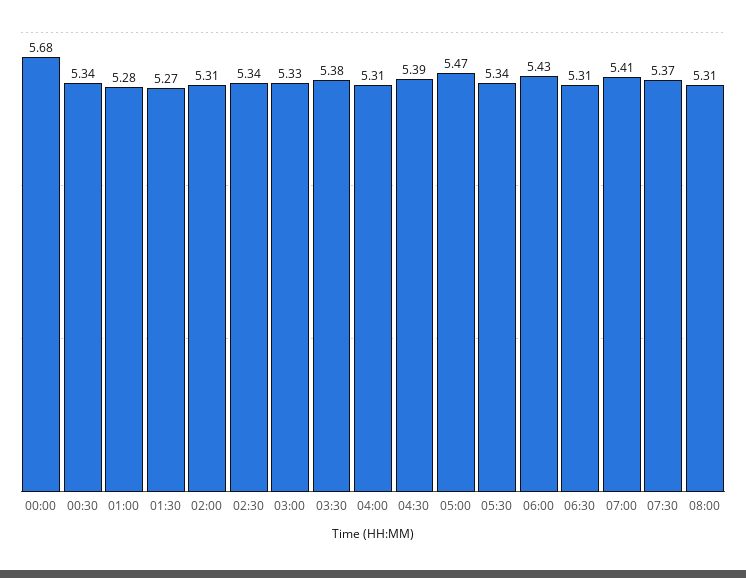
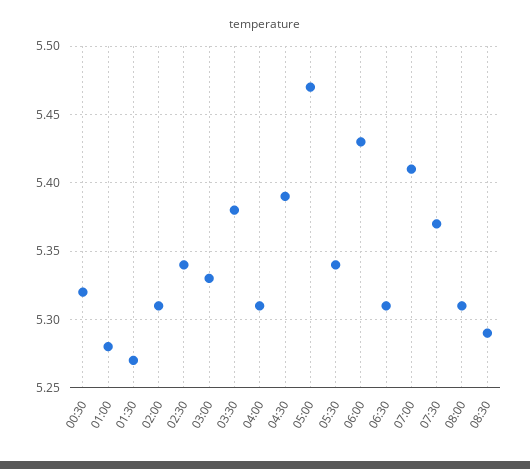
00:00: 5.68 -> none
00:30: 5.34 -> 5.32
08:30: none -> 5.29

